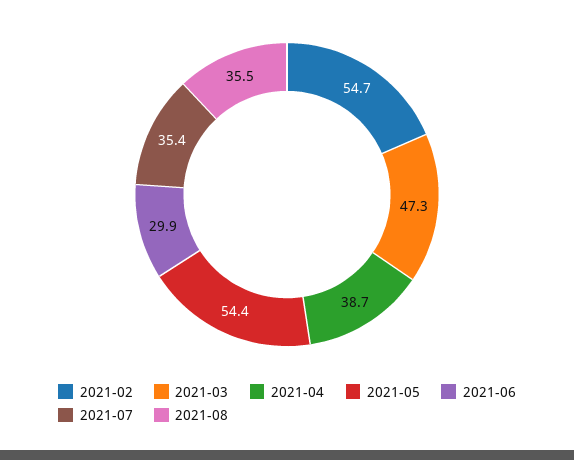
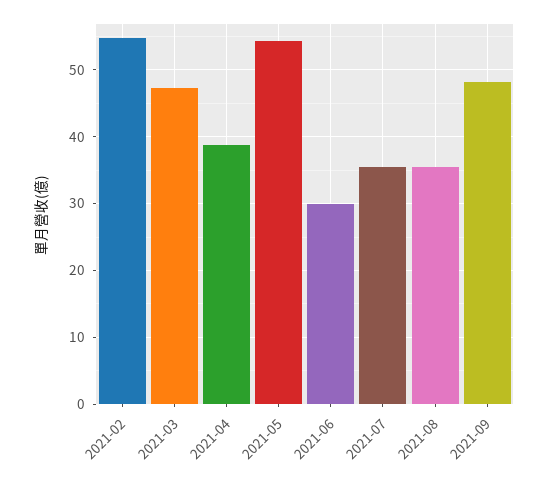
2021-09: none -> 48

